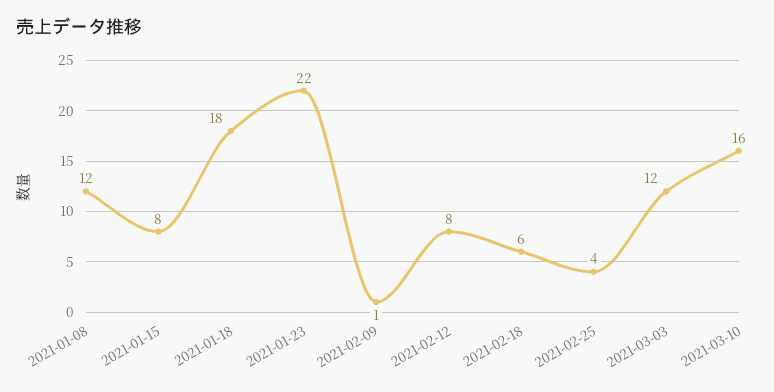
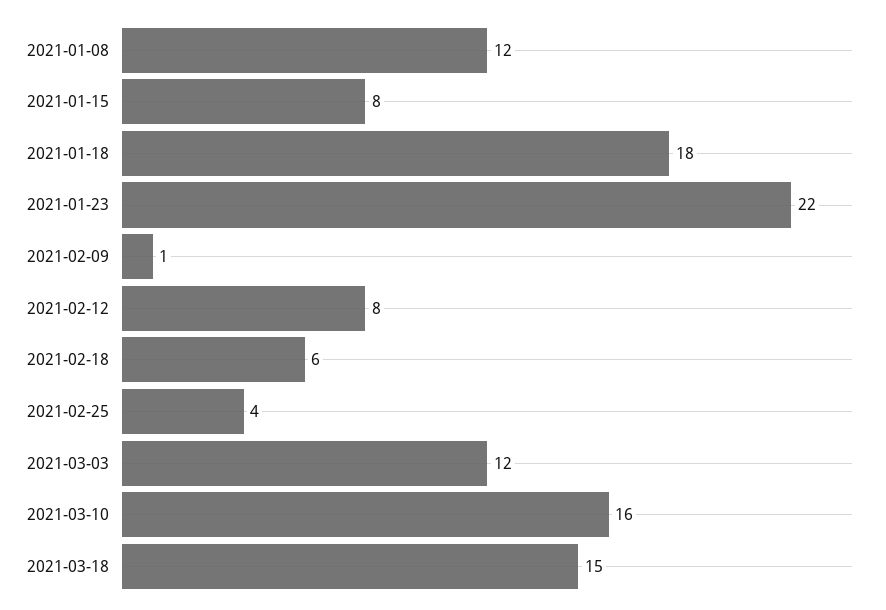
2021-03-18: none -> 15

